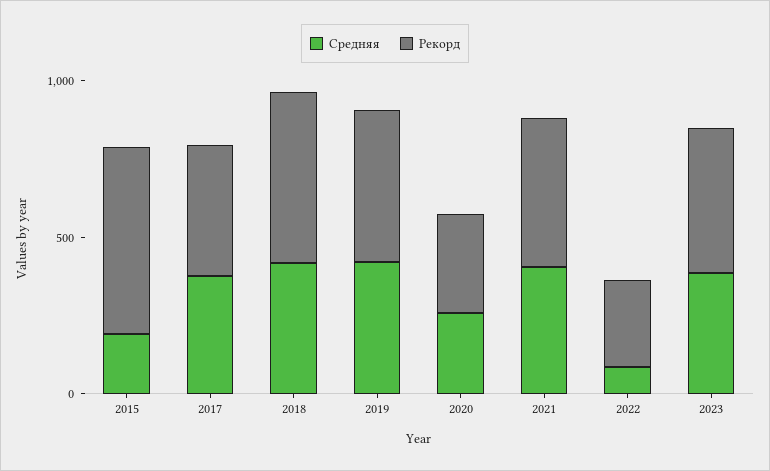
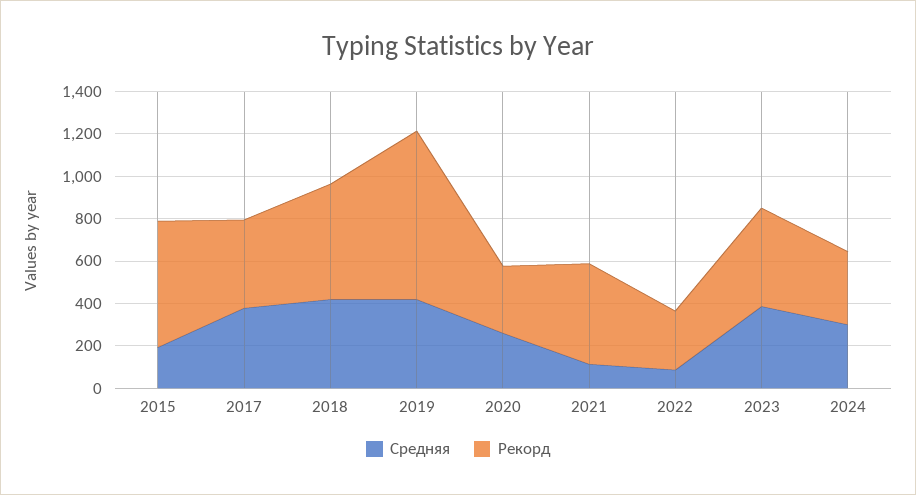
Рекорд, 2019: 500 -> 800
Средняя, 2021: 400 -> 100
Средняя, 2024: none -> 300
Рекорд, 2024: none -> 350

